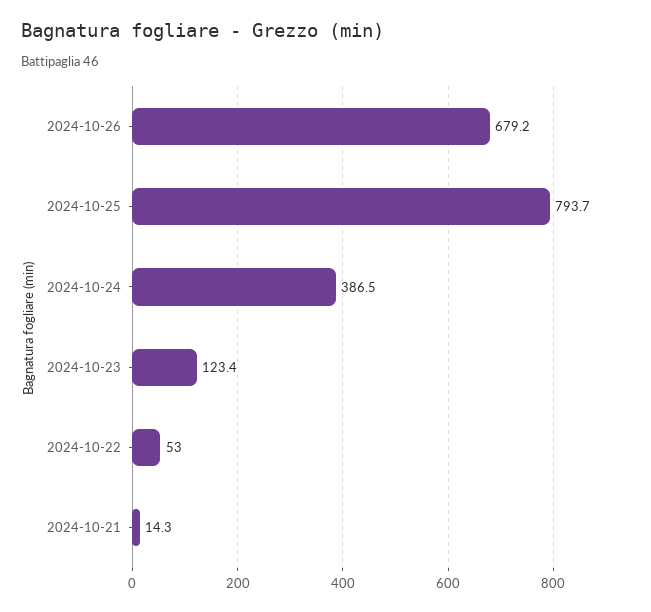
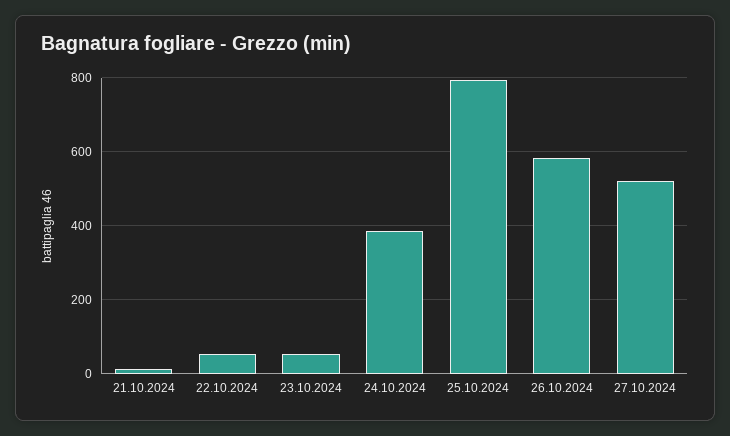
2024-10-26: 679.2 -> 580
2024-10-23: 123.4 -> 60
27.10.2024: none -> 520

